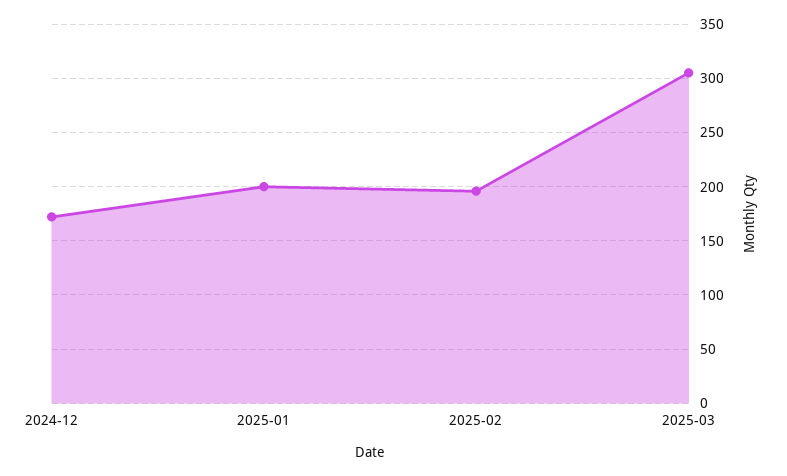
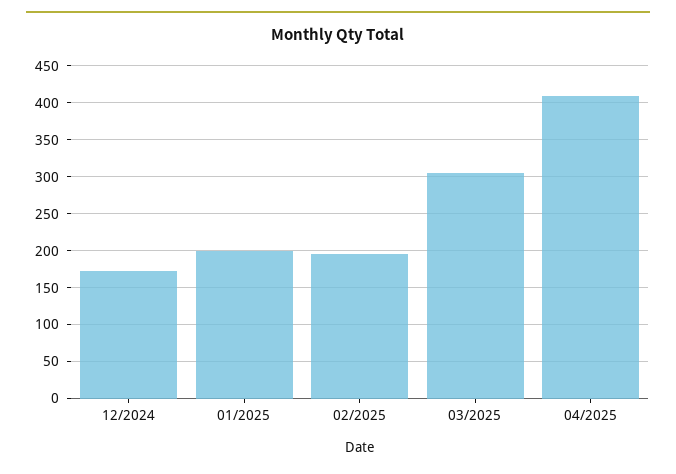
04/2025: none -> 410

